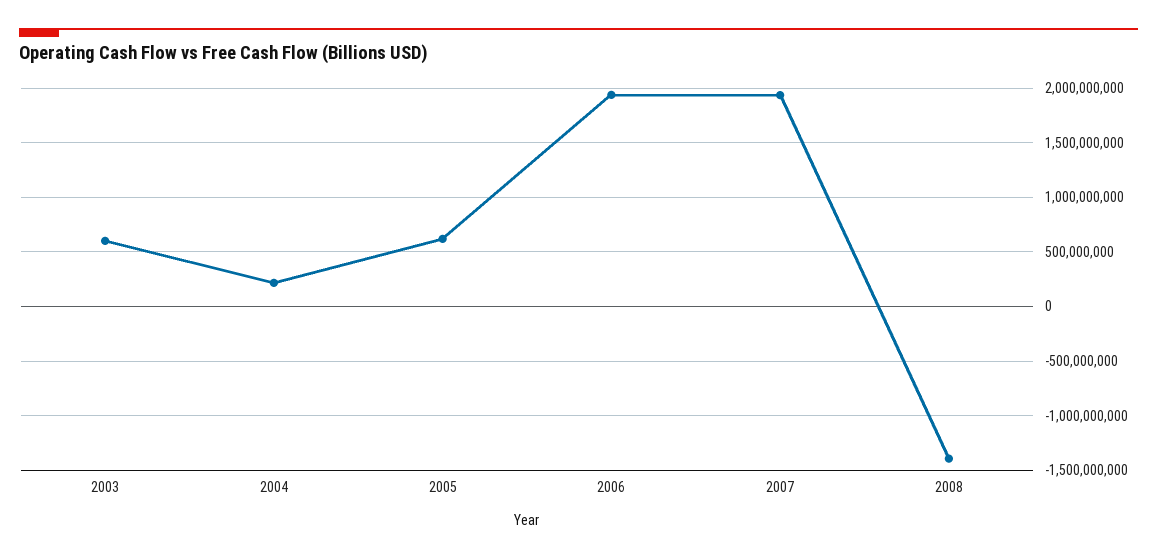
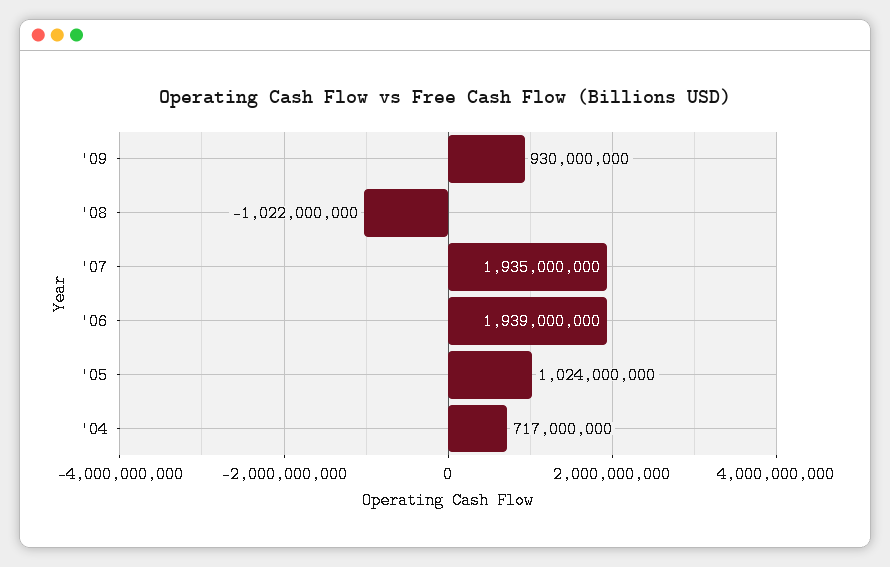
2003: 600000000 -> none
2004: 200000000 -> 717000000
2005: 600000000 -> 1024000000
2008: -1400000000 -> -1022000000
'09: none -> 930000000

